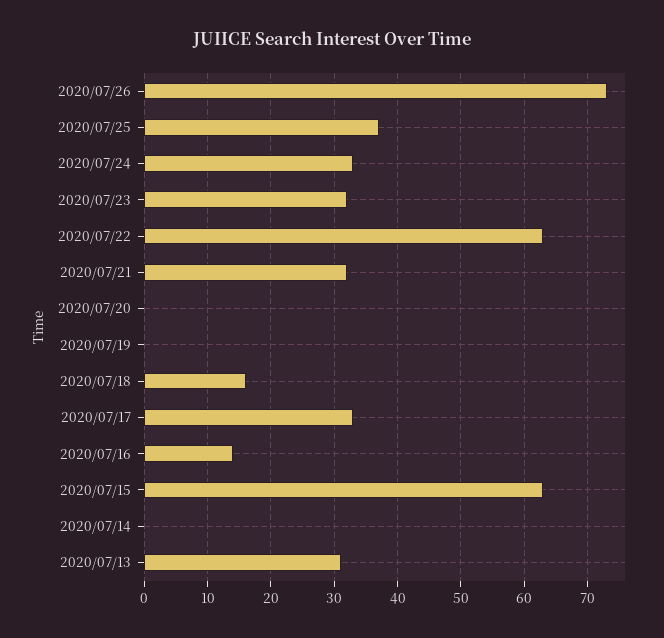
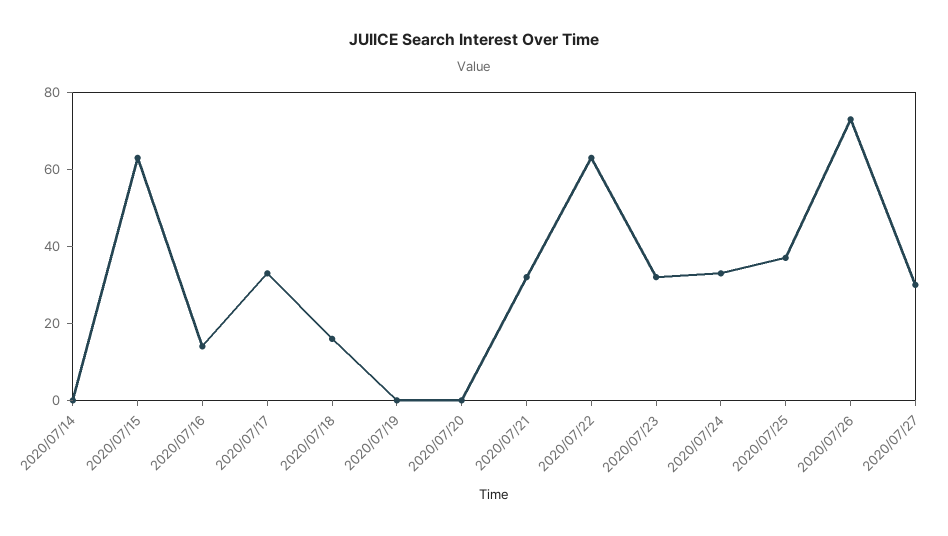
2020/07/13: 31 -> none
2020/07/27: none -> 30

